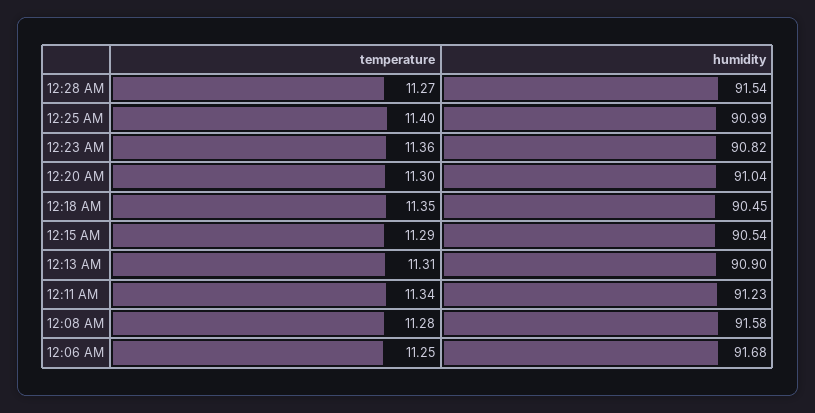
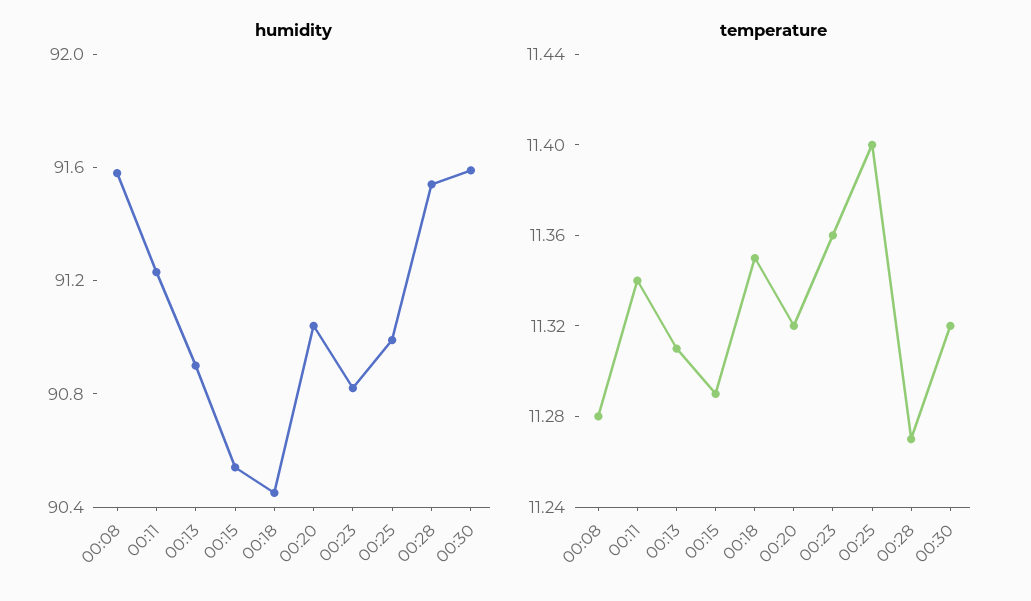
temperature, 12:20 AM: 11.3 -> 11.32
temperature, 12:06 AM: 11.25 -> none
humidity, 12:06 AM: 91.68 -> none
humidity, 00:30: none -> 91.6
temperature, 00:30: none -> 11.32

